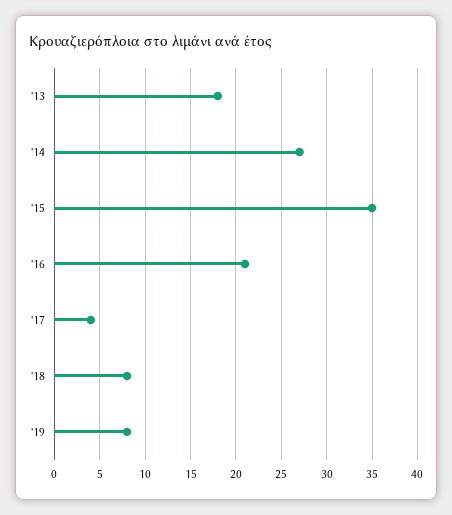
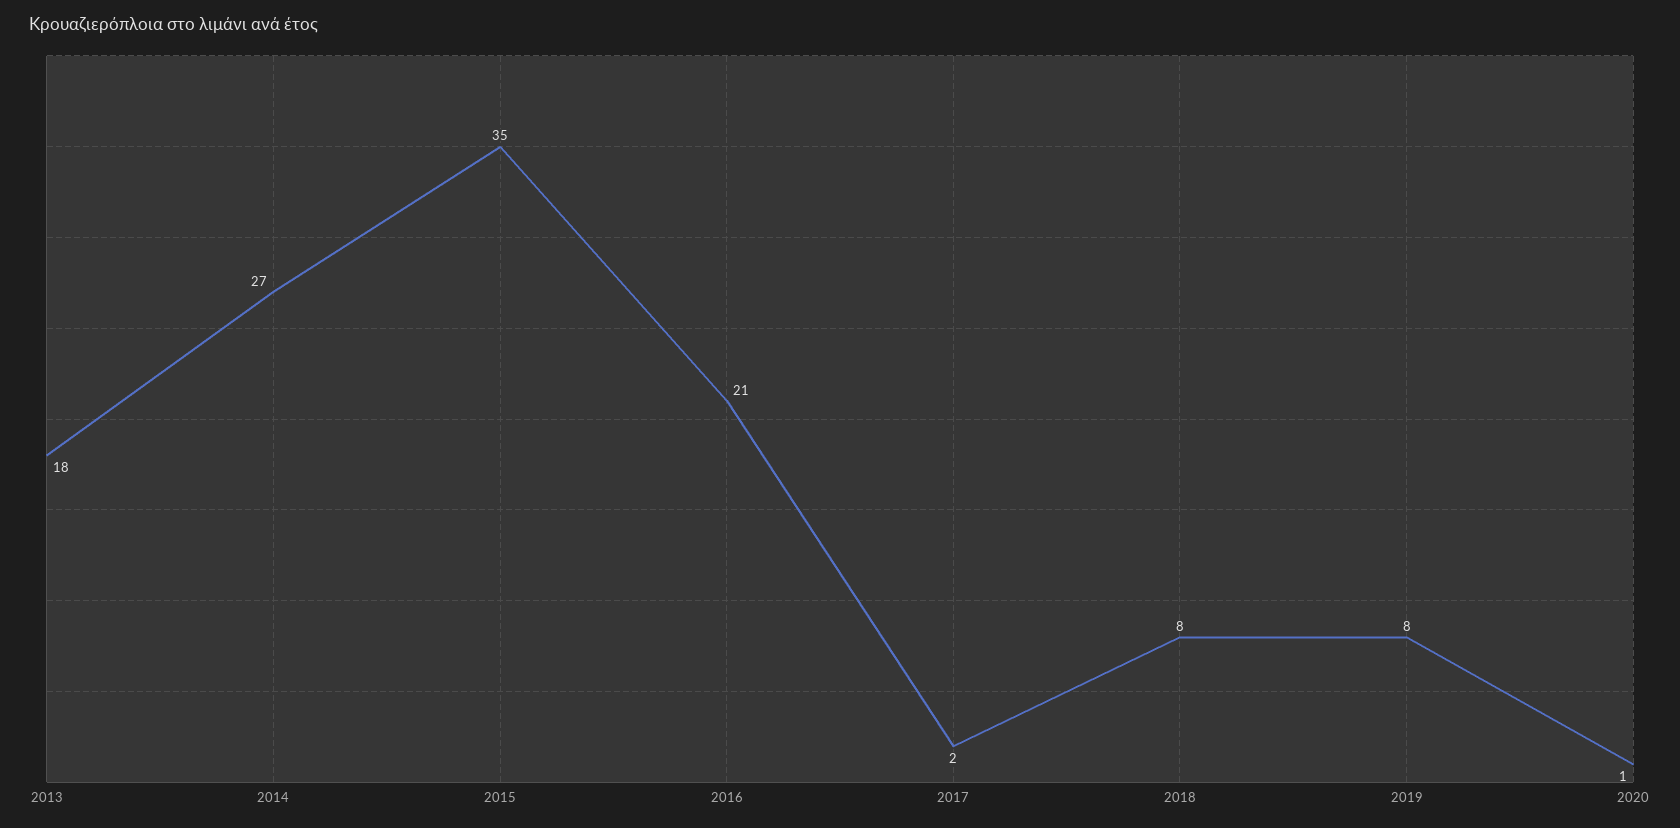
'17: 4 -> 2
2020: none -> 1

